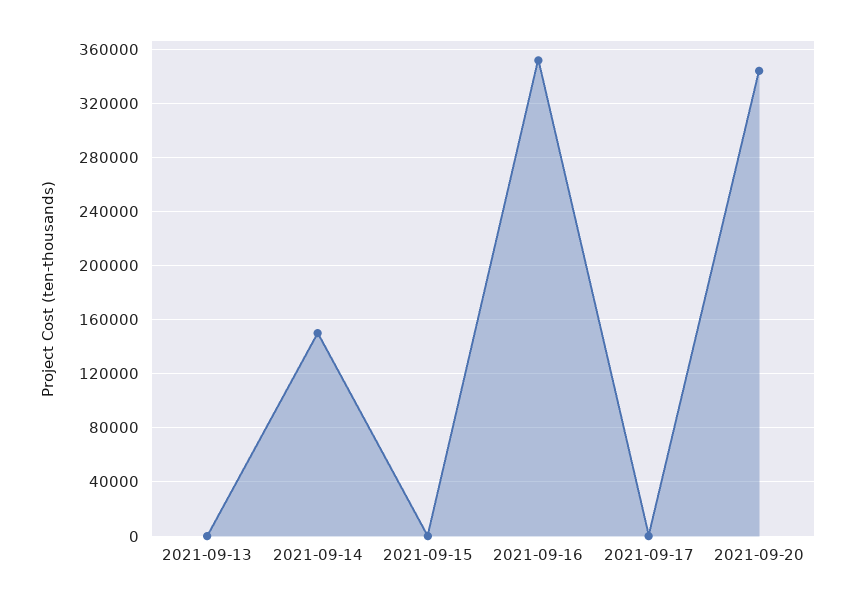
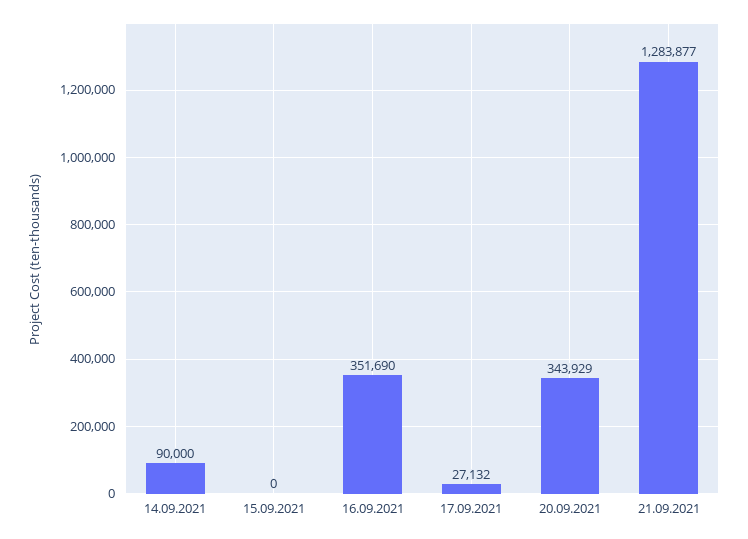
2021-09-13: 0 -> none
2021-09-14: 150000 -> 90000
2021-09-17: 0 -> 27132
21.09.2021: none -> 1283877

